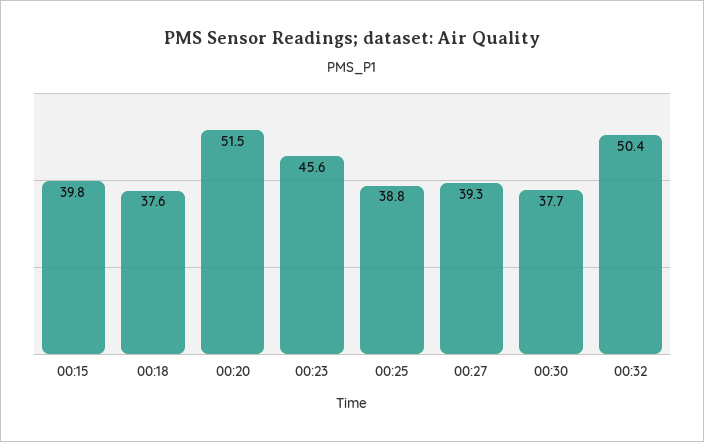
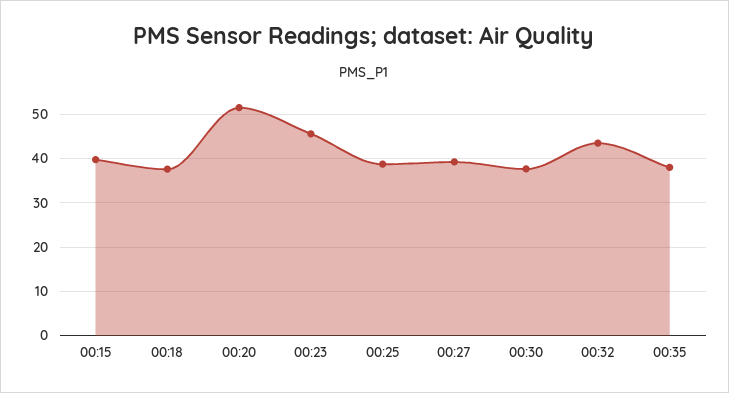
00:32: 50.4 -> 44
00:35: none -> 38

